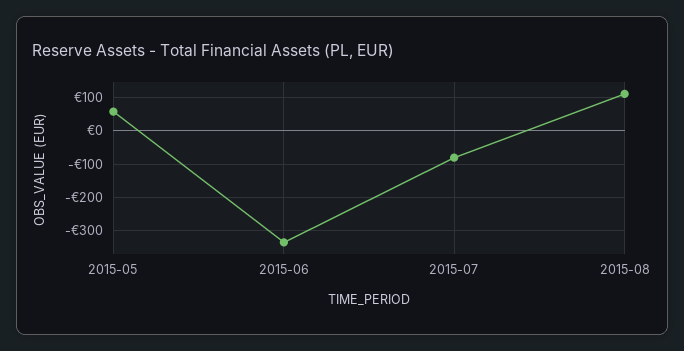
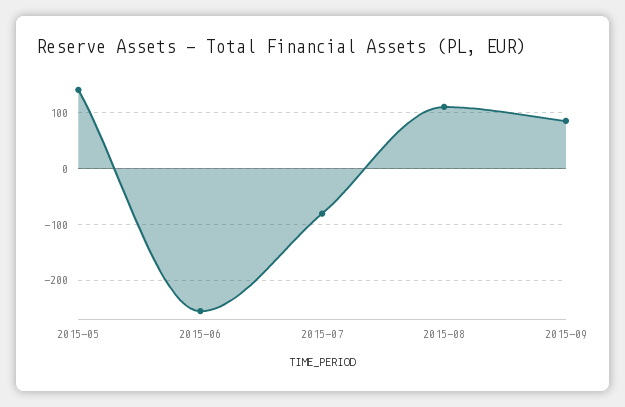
2015-05: 60 -> 140
2015-06: -340 -> -260
2015-09: none -> 80

